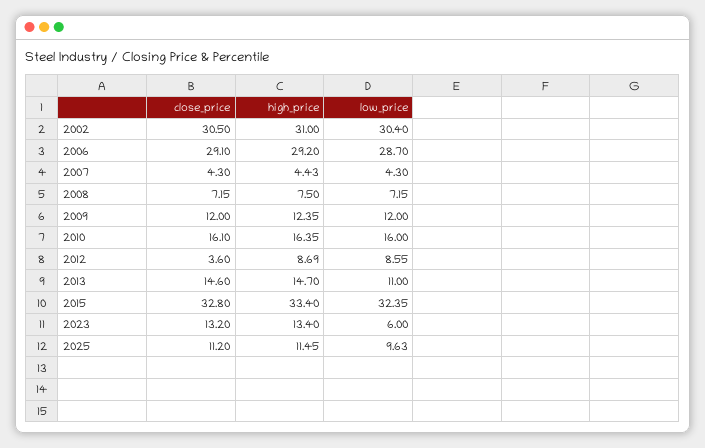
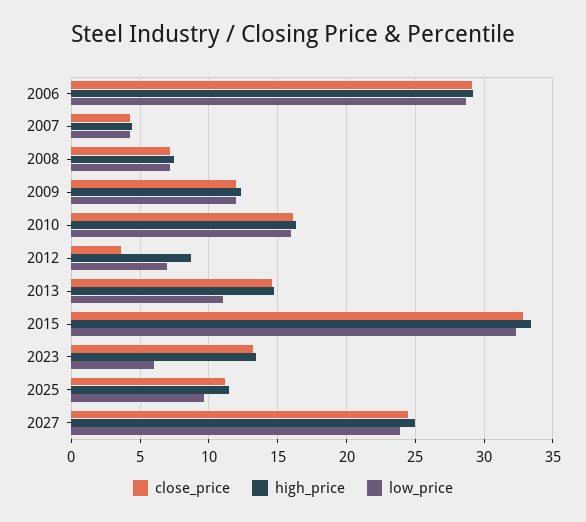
close_price, 2002: 30.5 -> none
high_price, 2002: 31 -> none
low_price, 2002: 30.4 -> none
low_price, 2012: 8.55 -> 7
close_price, 2027: none -> 24.5
high_price, 2027: none -> 25
low_price, 2027: none -> 24

